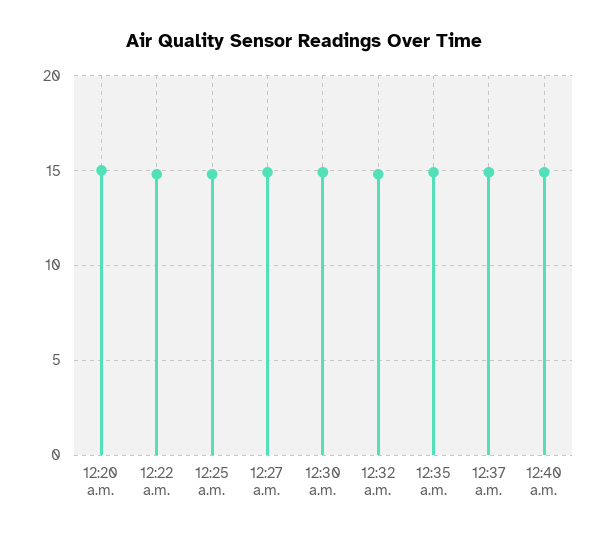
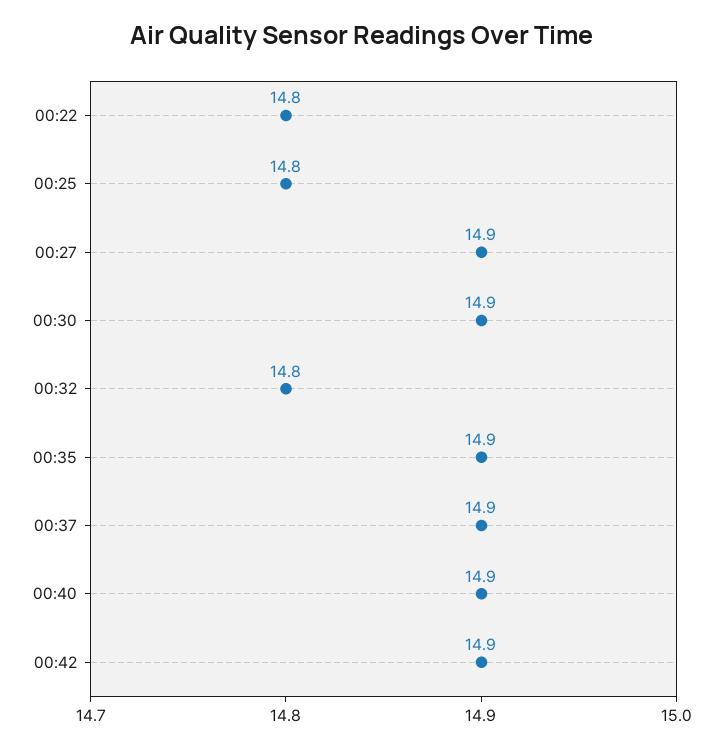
12:20 a.m.: 15 -> none
00:42: none -> 14.9

